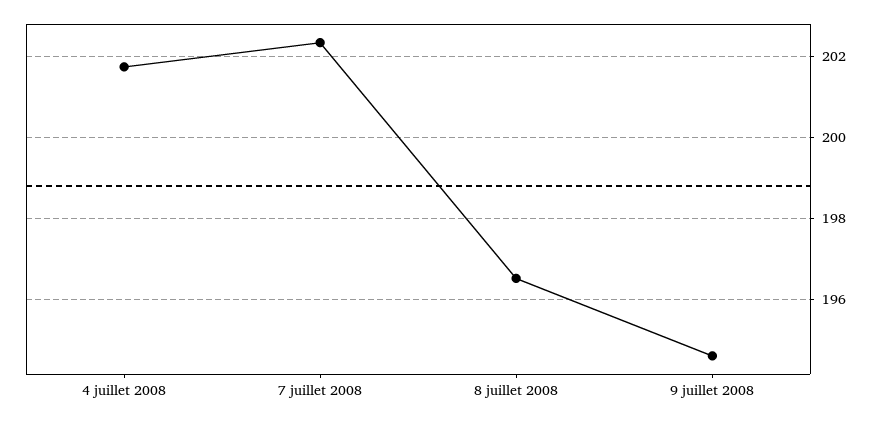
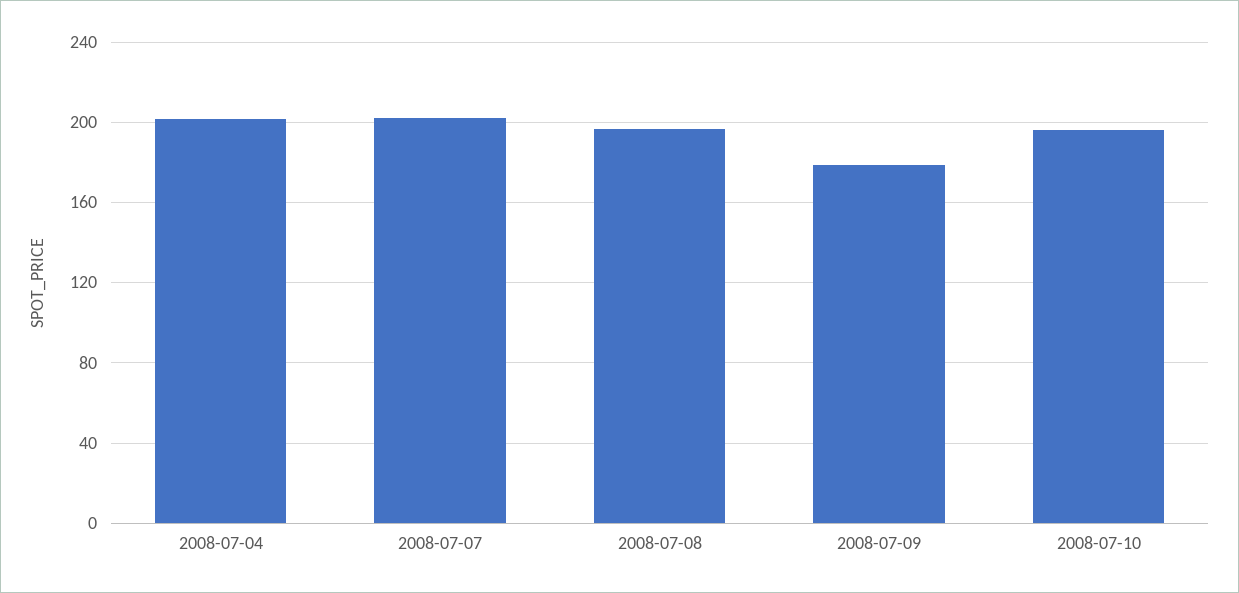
9 juillet 2008: 194.6 -> 180
2008-07-10: none -> 195

